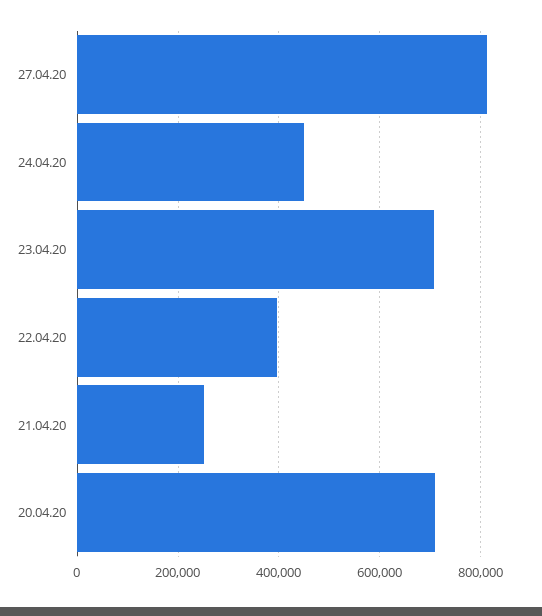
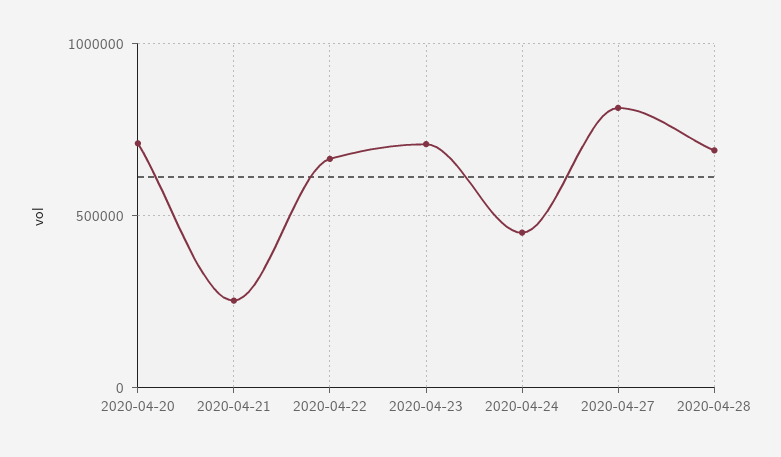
22.04.20: 400000 -> 650000
2020-04-28: none -> 700000

